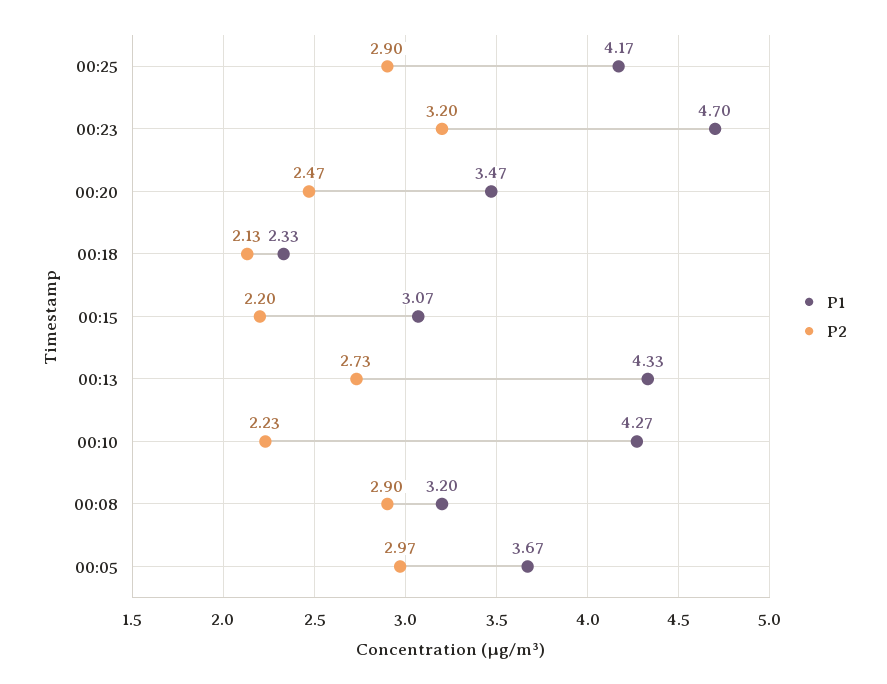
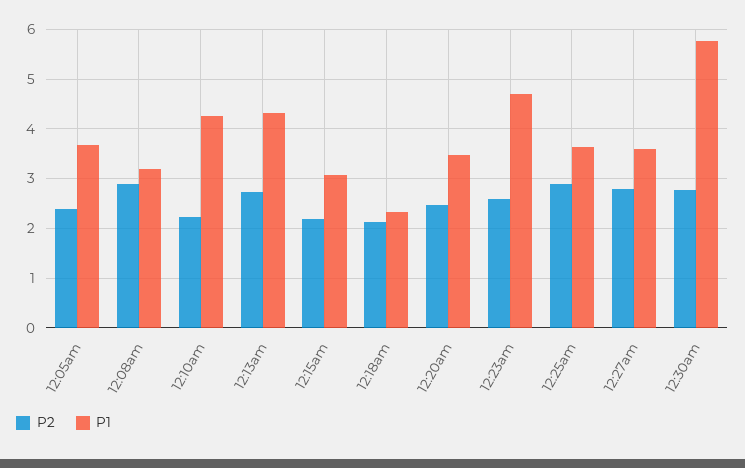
P1, 00:25: 4.17 -> 3.6
P2, 00:23: 3.2 -> 2.6
P2, 00:05: 2.97 -> 2.4
P2, 12:27am: none -> 2.8
P1, 12:27am: none -> 3.6
P2, 12:30am: none -> 2.8
P1, 12:30am: none -> 5.8

